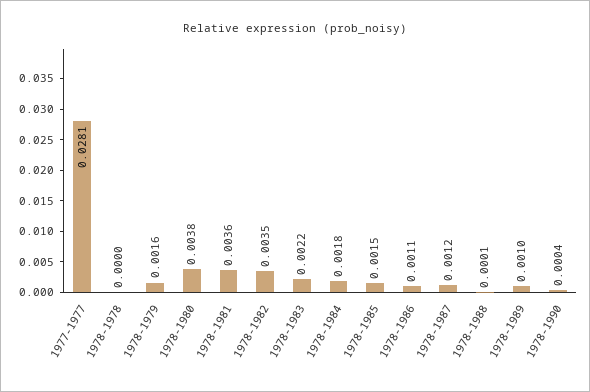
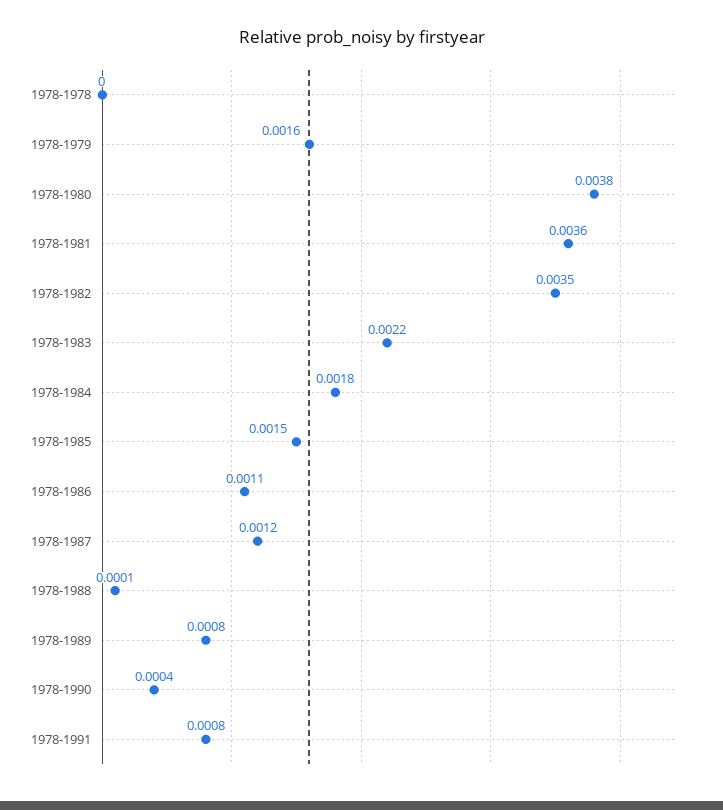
1977-1977: 0.0281 -> none
1978-1989: 0.001 -> 0.0008
1978-1991: none -> 0.0008

